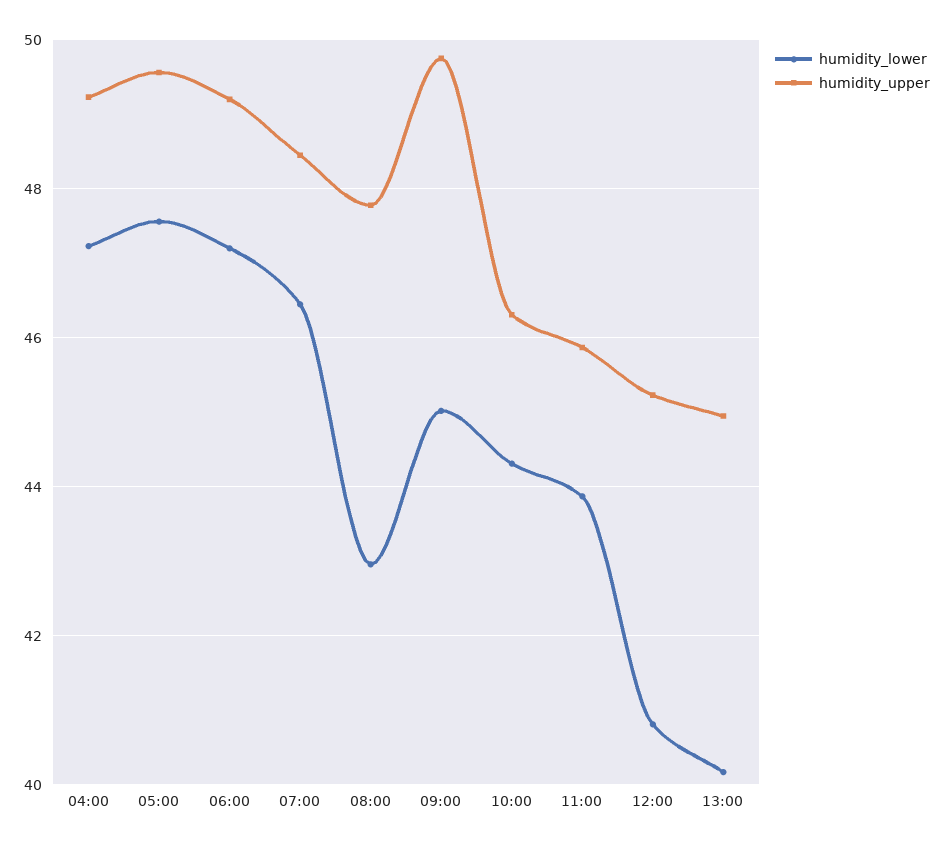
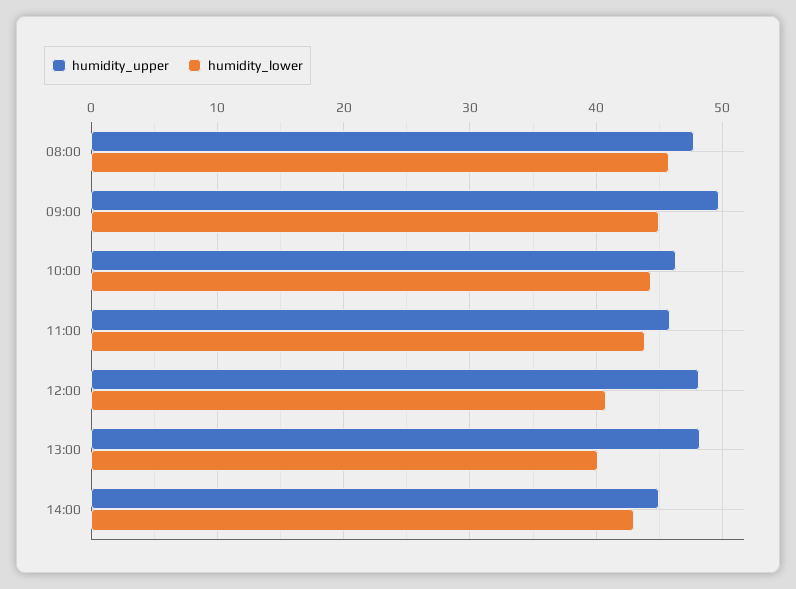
humidity_lower, 04:00: 47.2 -> none
humidity_upper, 04:00: 49.2 -> none
humidity_lower, 05:00: 47.6 -> none
humidity_upper, 05:00: 49.6 -> none
humidity_lower, 06:00: 47.2 -> none
humidity_upper, 06:00: 49.2 -> none
humidity_lower, 07:00: 46.4 -> none
humidity_upper, 07:00: 48.4 -> none
humidity_lower, 08:00: 43 -> 46
humidity_upper, 12:00: 45.2 -> 48
humidity_upper, 13:00: 45 -> 48
humidity_upper, 14:00: none -> 45
humidity_lower, 14:00: none -> 43

